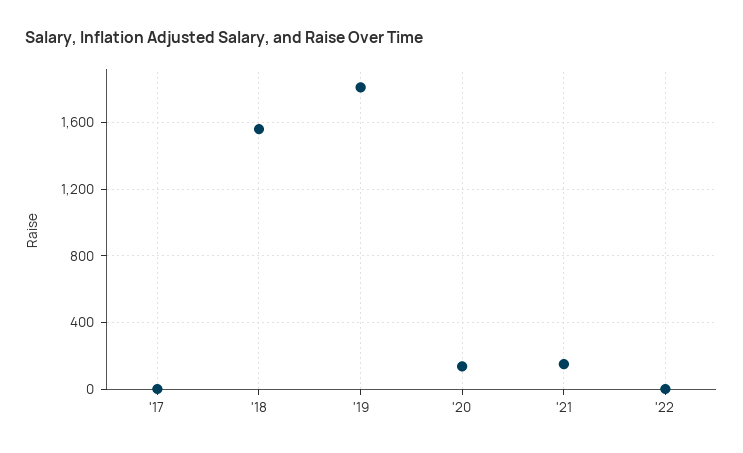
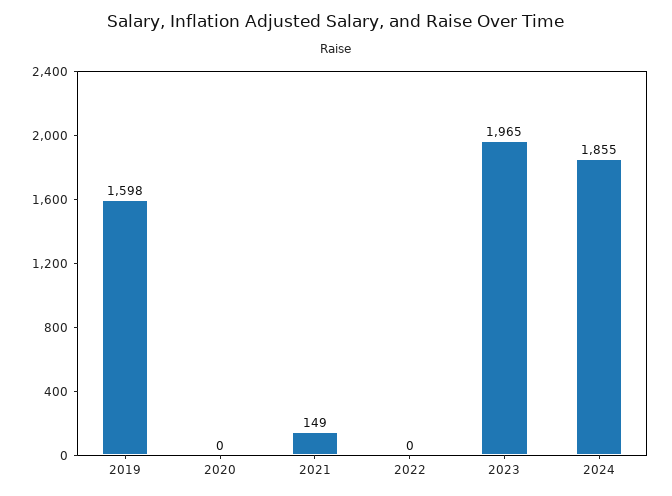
'17: 0 -> none
'18: 1550 -> none
'19: 1800 -> 1598
'20: 150 -> 0
2023: none -> 1965
2024: none -> 1855

